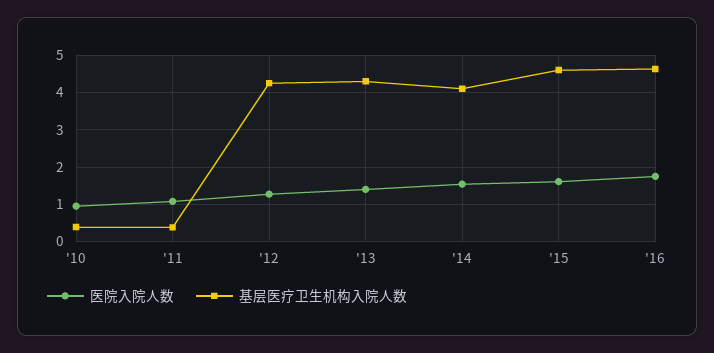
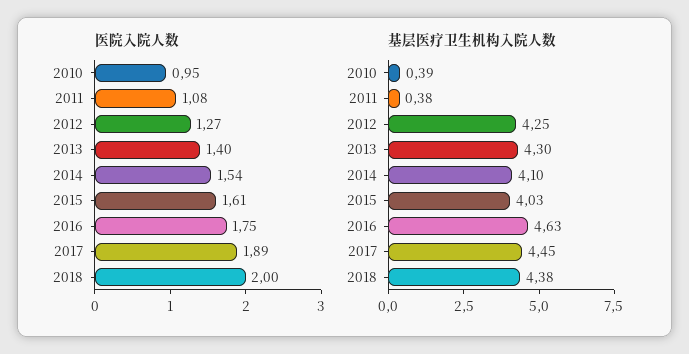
基层医疗卫生机构入院人数, '15: 4.6 -> 4.03
医院入院人数, 2017: none -> 1.89
医院入院人数, 2018: none -> 2
基层医疗卫生机构入院人数, 2017: none -> 4.45
基层医疗卫生机构入院人数, 2018: none -> 4.38

